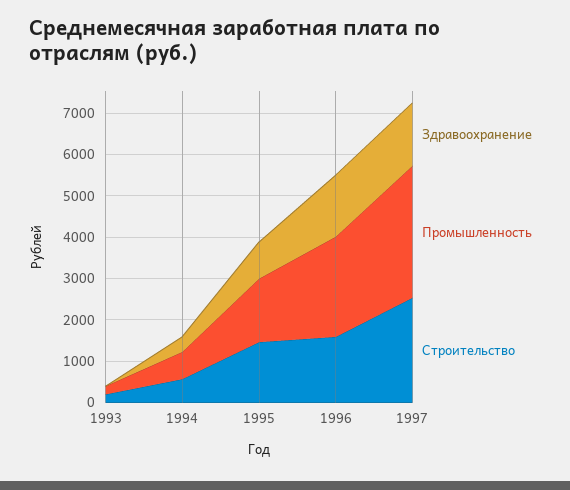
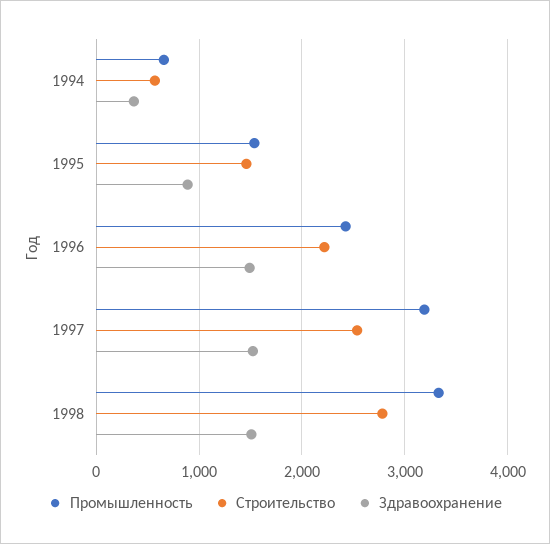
Здравоохранение, 1993: 0 -> none
Промышленность, 1993: 200 -> none
Строительство, 1993: 200 -> none
Строительство, 1996: 1600 -> 2200
Промышленность, 1998: none -> 3300
Строительство, 1998: none -> 2800
Здравоохранение, 1998: none -> 1500

